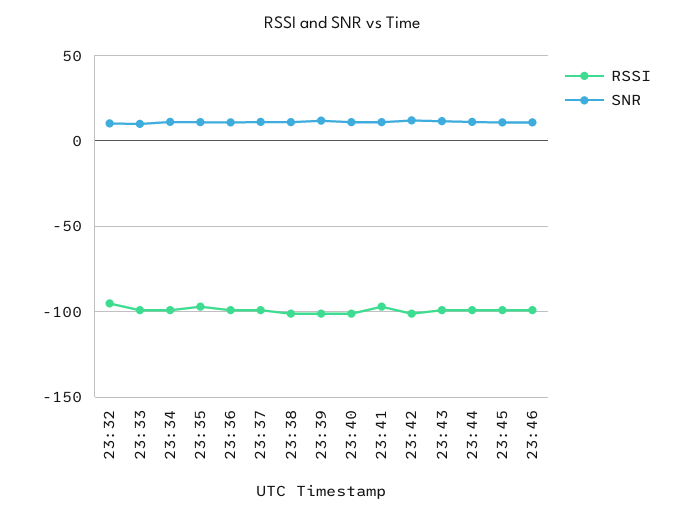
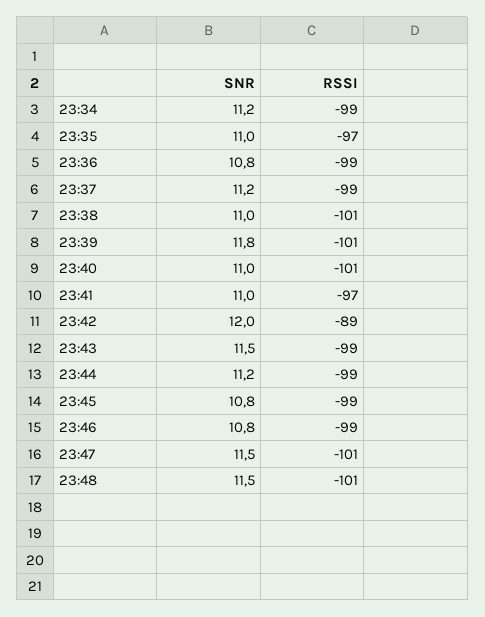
RSSI, 23:32: -95 -> none
SNR, 23:32: 10 -> none
RSSI, 23:33: -100 -> none
SNR, 23:33: 10 -> none
RSSI, 23:42: -100 -> -89
SNR, 23:47: none -> 11.5
RSSI, 23:47: none -> -101
SNR, 23:48: none -> 11.5
RSSI, 23:48: none -> -101

